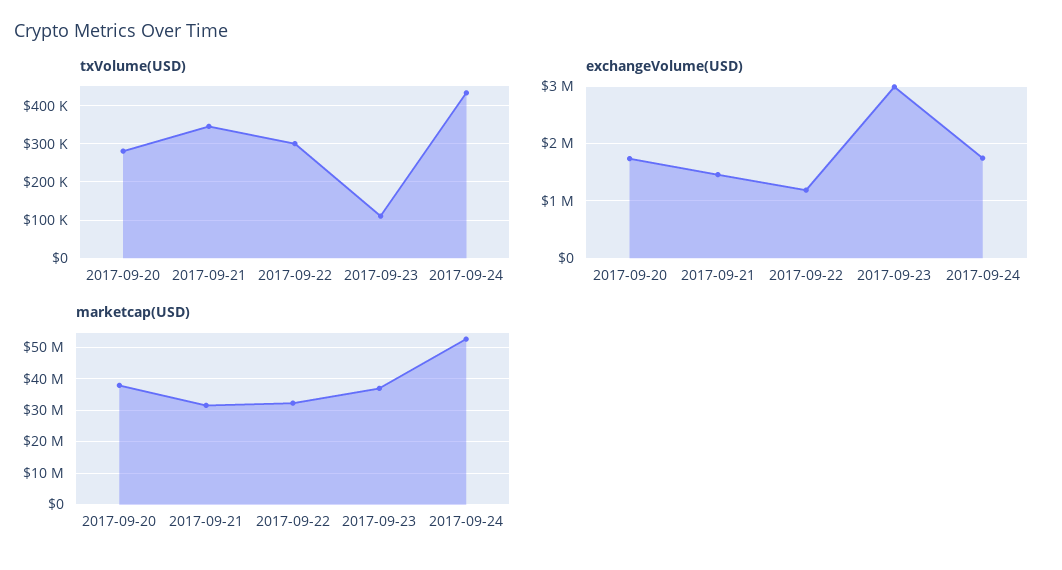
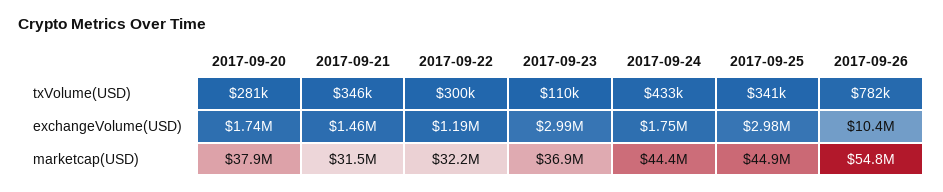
marketcap(USD), 2017-09-24: 52000000 -> 44400000
txVolume(USD), 2017-09-25: none -> 341000
txVolume(USD), 2017-09-26: none -> 782000
exchangeVolume(USD), 2017-09-25: none -> 2980000
exchangeVolume(USD), 2017-09-26: none -> 10400000
marketcap(USD), 2017-09-25: none -> 44900000
marketcap(USD), 2017-09-26: none -> 54800000

